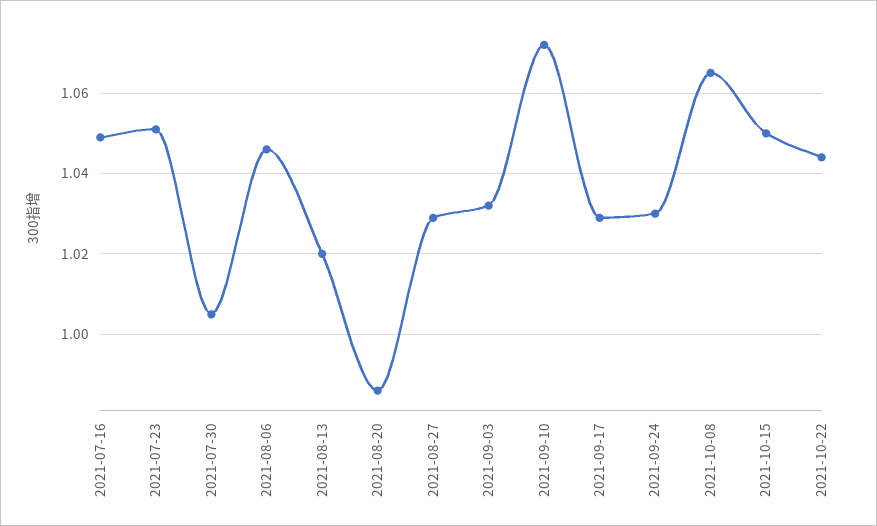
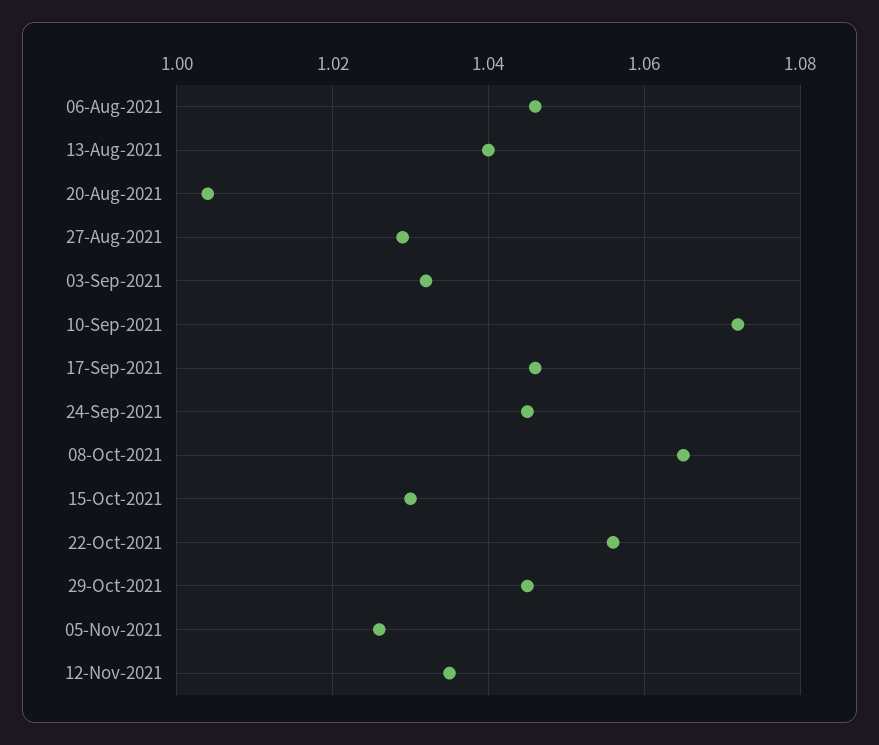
2021-07-16: 1.05 -> none
2021-07-23: 1.05 -> none
2021-07-30: 1.005 -> none
2021-08-13: 1.02 -> 1.04
2021-08-20: 0.985 -> 1.005
2021-09-17: 1.03 -> 1.045
2021-09-24: 1.03 -> 1.045
2021-10-15: 1.05 -> 1.03
2021-10-22: 1.045 -> 1.055
29-Oct-2021: none -> 1.045
05-Nov-2021: none -> 1.025
12-Nov-2021: none -> 1.035

